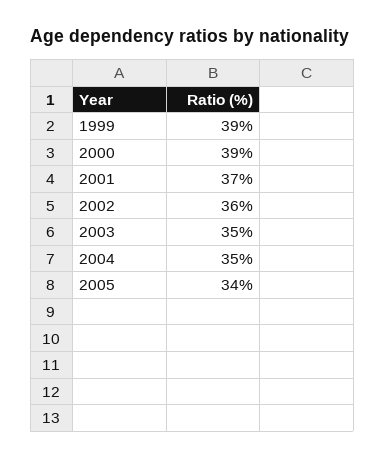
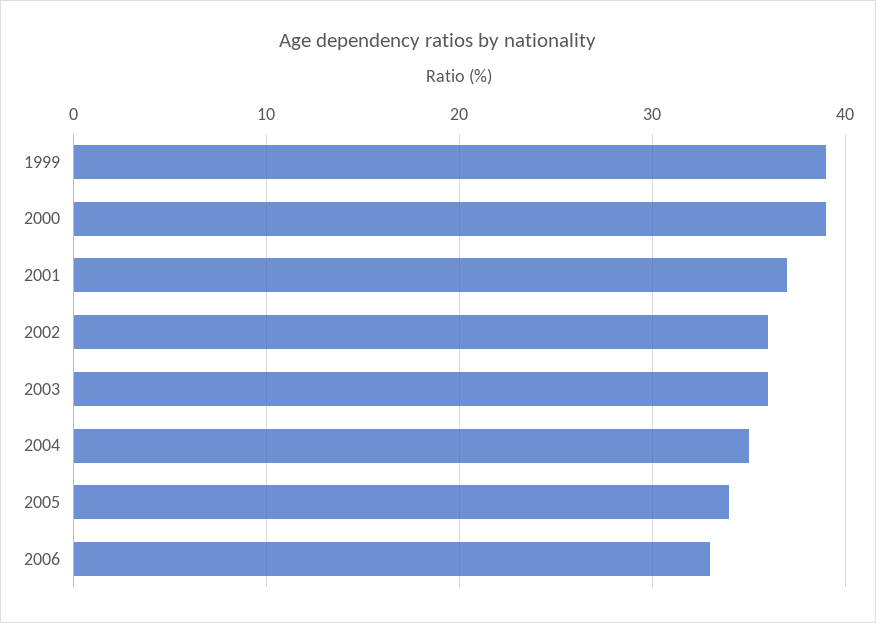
2003: 35 -> 36
2006: none -> 33

